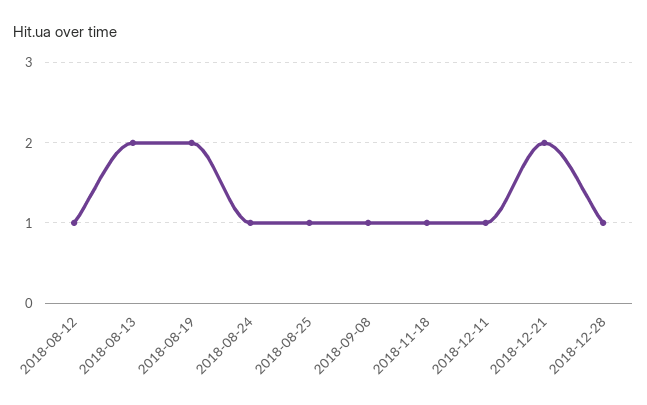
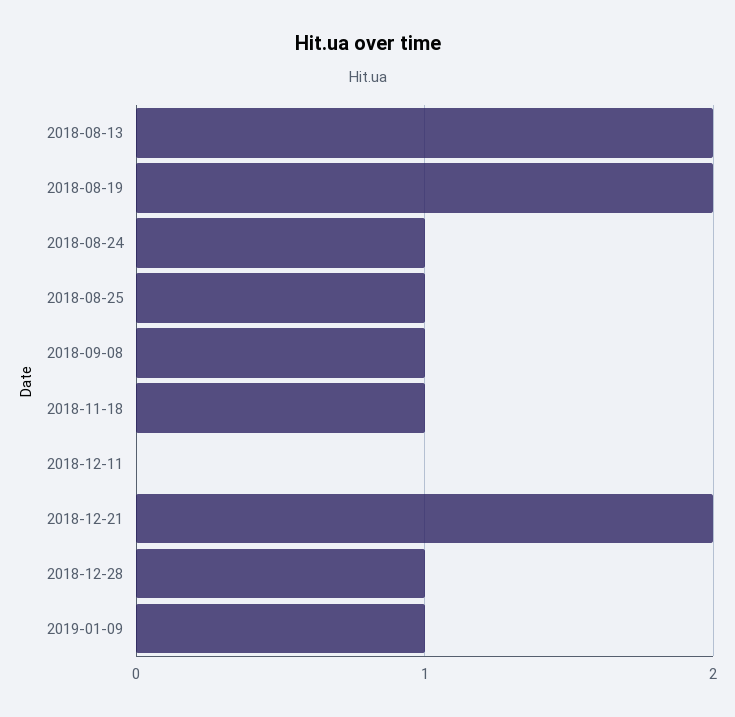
2018-08-12: 1 -> none
2018-12-11: 1 -> 0
2019-01-09: none -> 1

